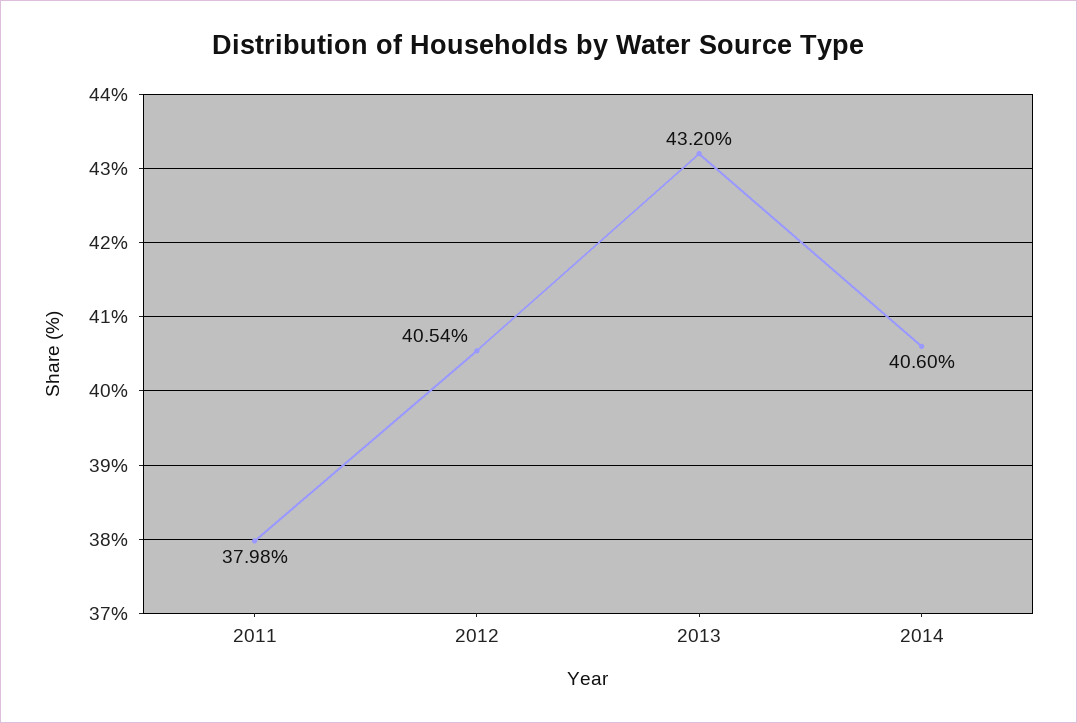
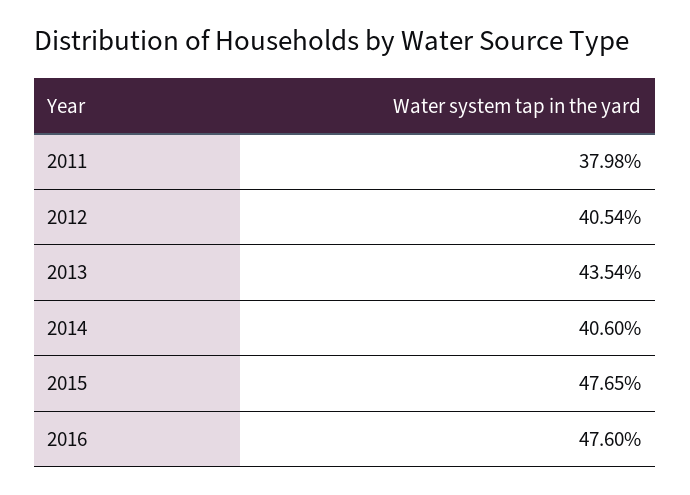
2013: 43.2 -> 43.54
2015: none -> 47.65
2016: none -> 47.6

